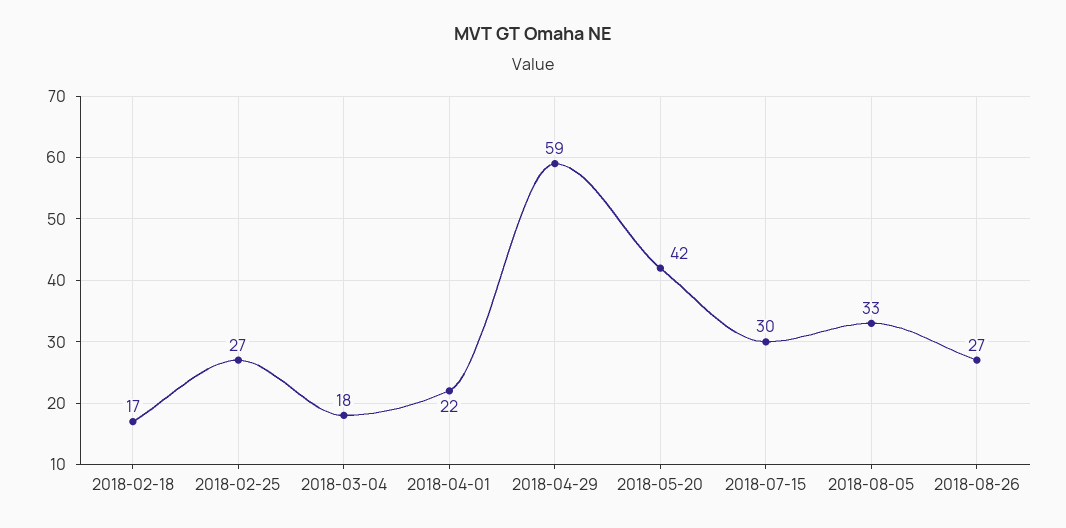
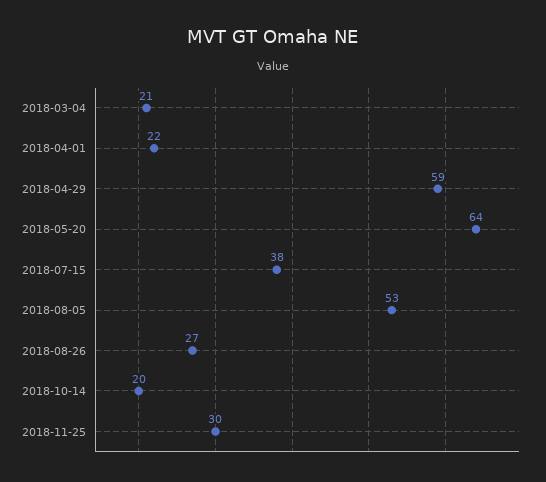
2018-02-18: 17 -> none
2018-02-25: 27 -> none
2018-03-04: 18 -> 21
2018-05-20: 42 -> 64
2018-07-15: 30 -> 38
2018-08-05: 33 -> 53
2018-10-14: none -> 20
2018-11-25: none -> 30

